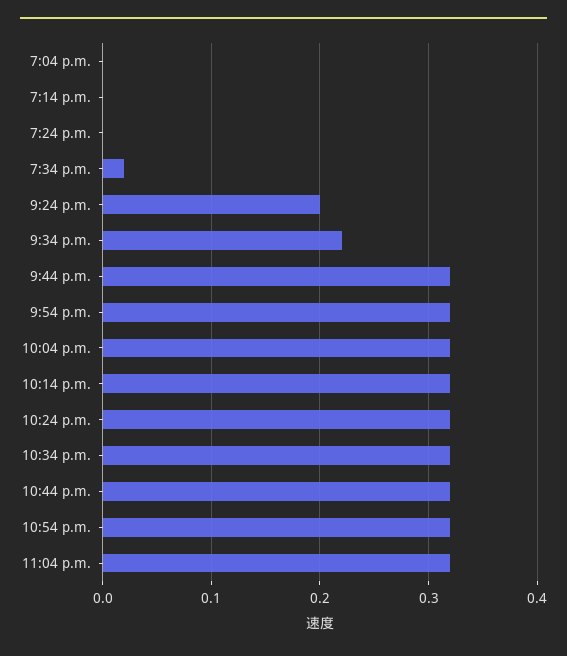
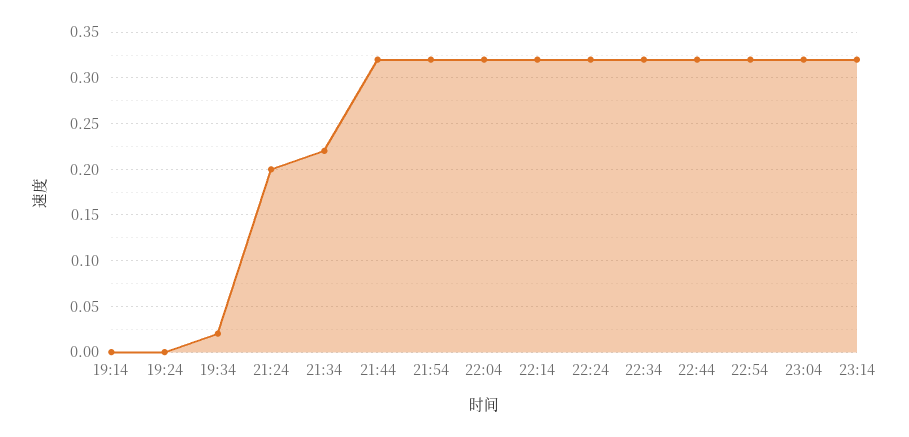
7:04 p.m.: 0 -> none
23:14: none -> 0.32

